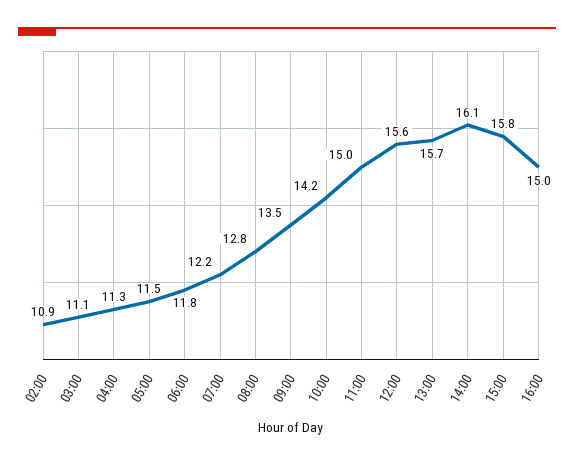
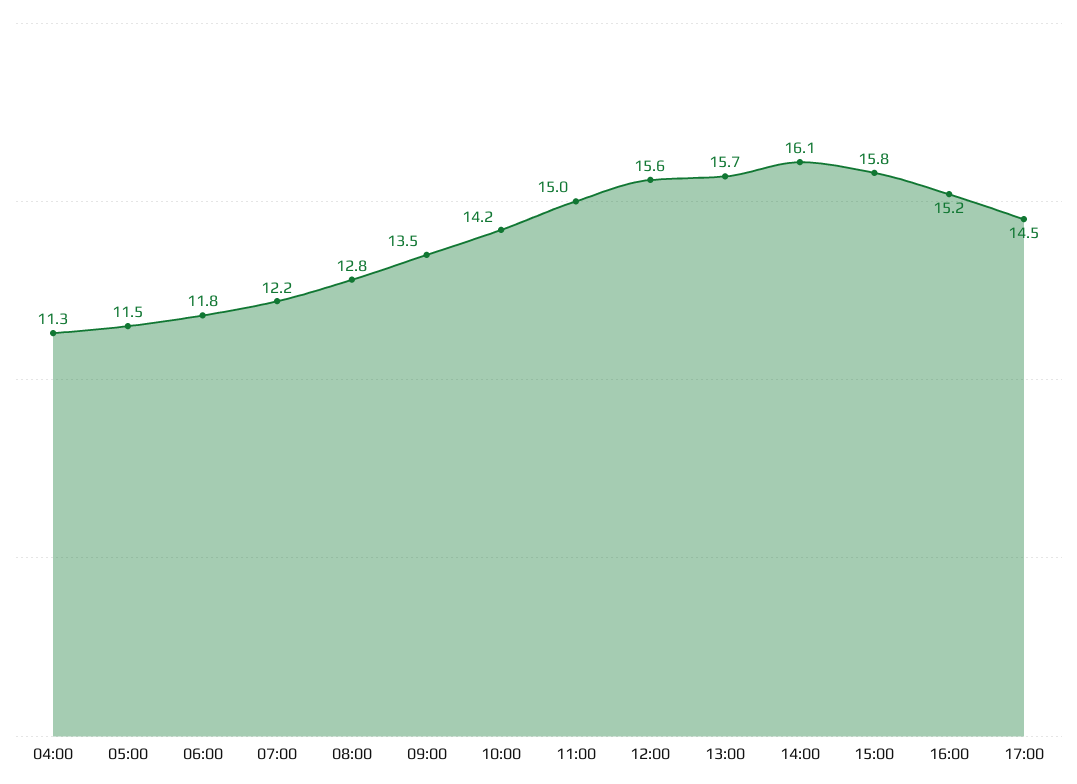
02:00: 10.9 -> none
03:00: 11.1 -> none
16:00: 15 -> 15.2
17:00: none -> 14.5

